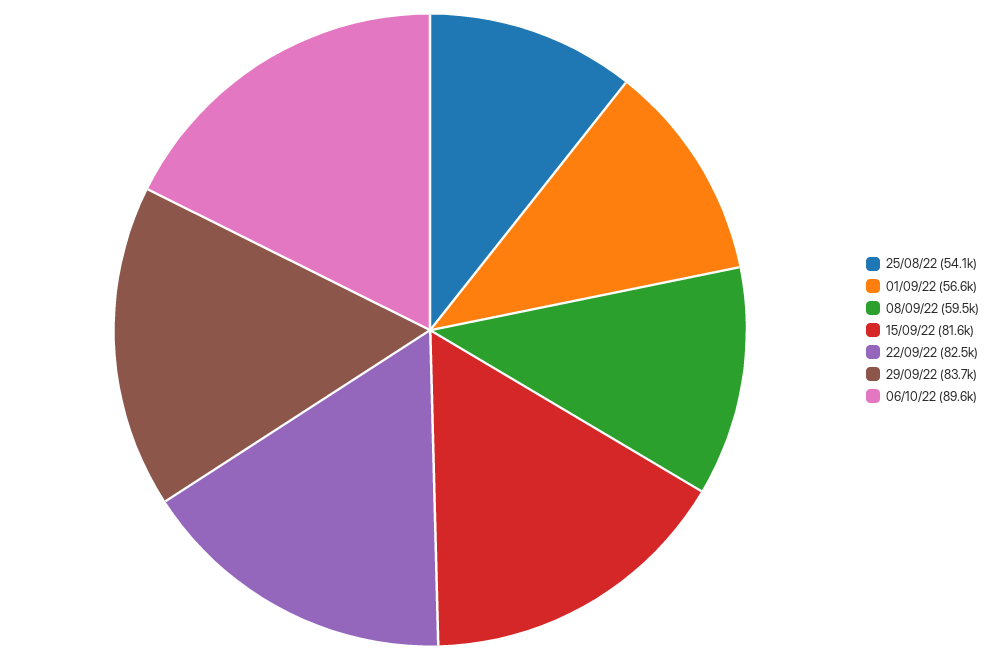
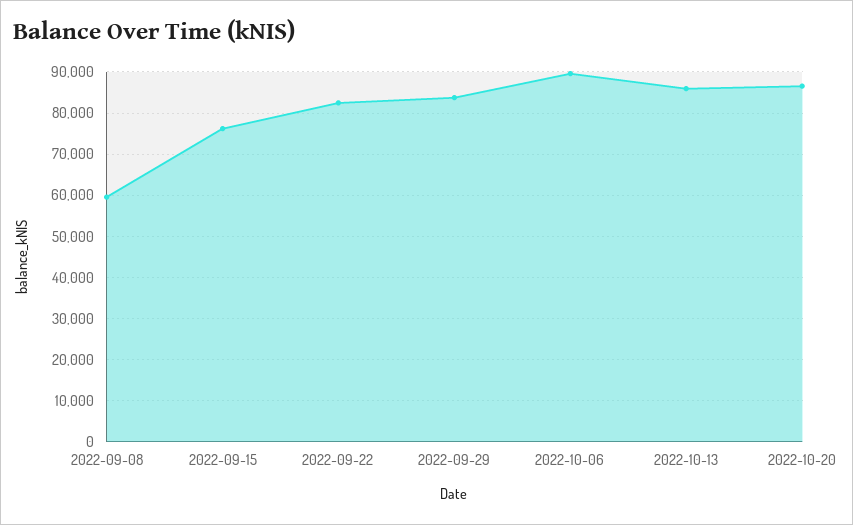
25/08/22: 54100 -> none
01/09/22: 56600 -> none
15/09/22: 81600 -> 76000
2022-10-13: none -> 86000
2022-10-20: none -> 86000

